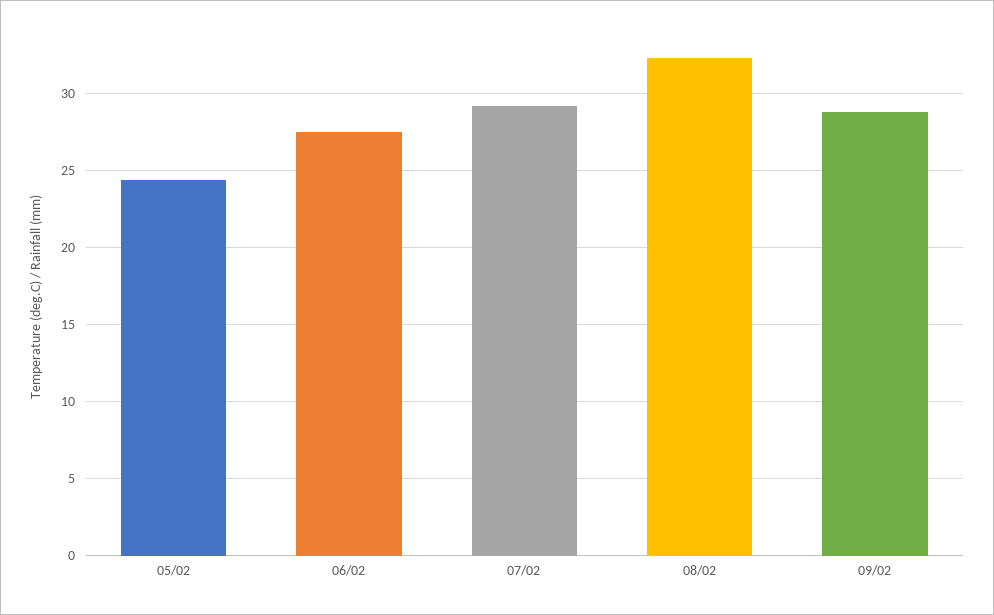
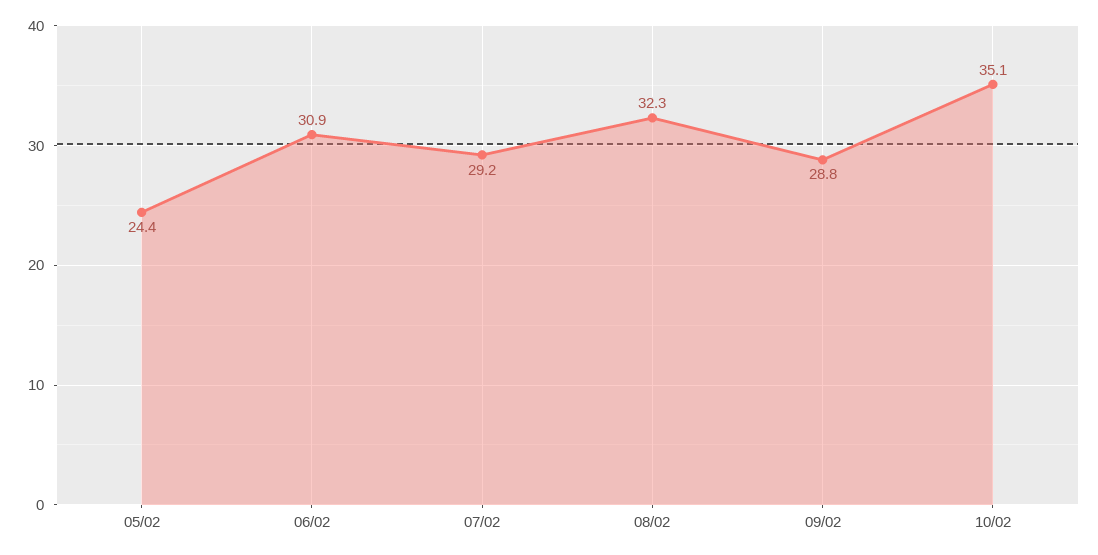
06/02: 27.5 -> 30.9
10/02: none -> 35.1

